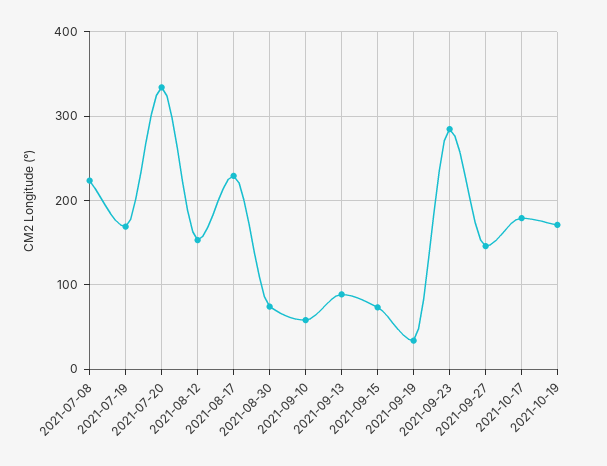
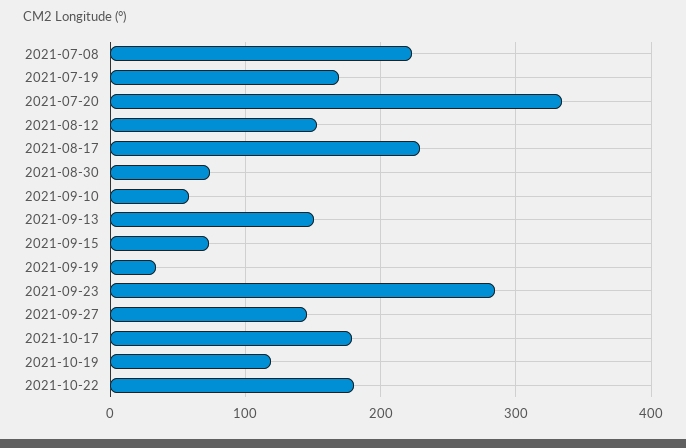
2021-09-13: 90 -> 150
2021-10-19: 170 -> 120
2021-10-22: none -> 180

